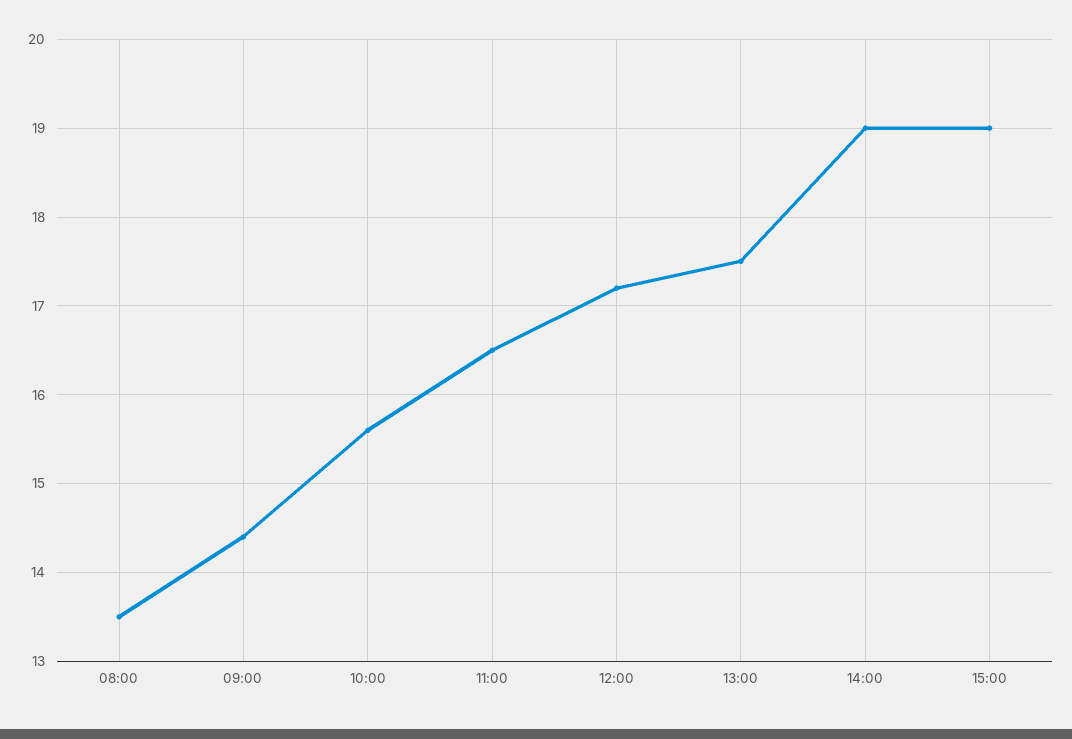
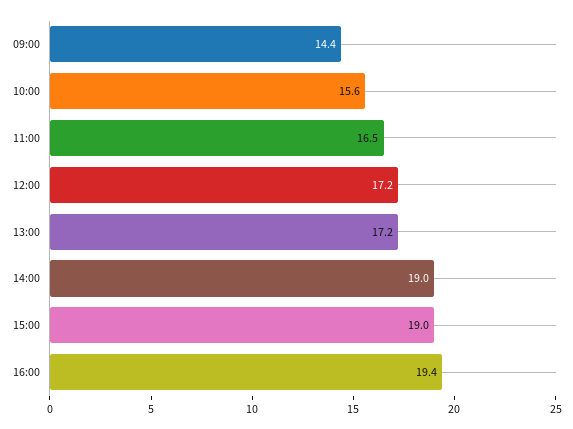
08:00: 13.5 -> none
13:00: 17.5 -> 17.2
16:00: none -> 19.4

